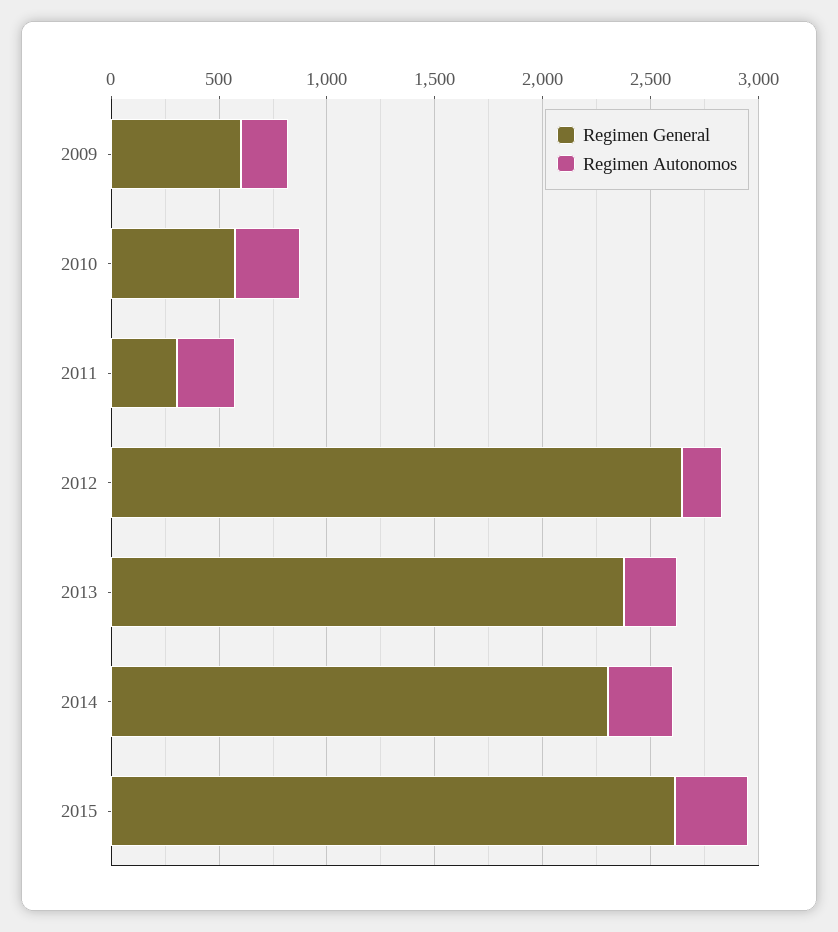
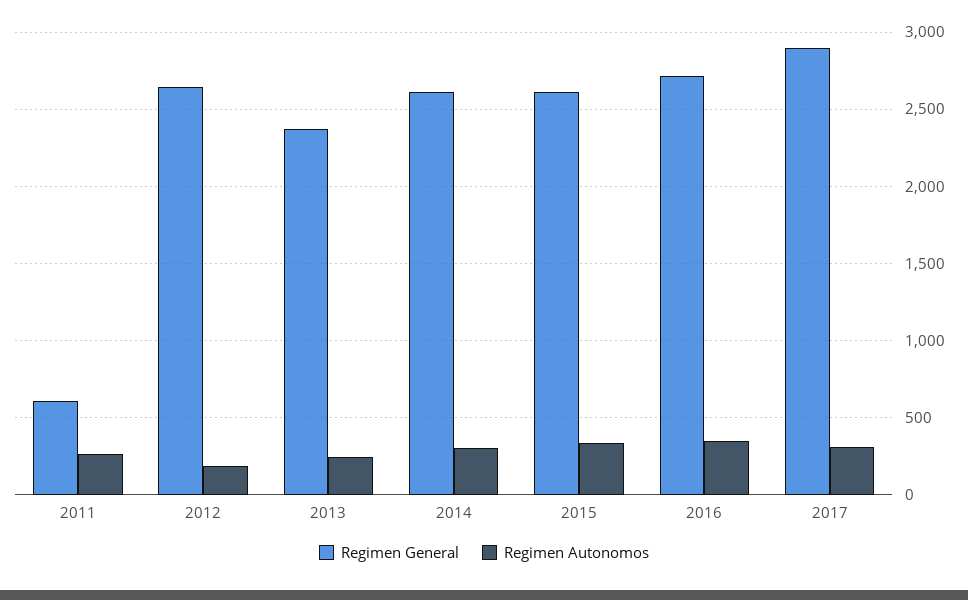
Regimen General, 2009: 600 -> none
Regimen Autonomos, 2009: 200 -> none
Regimen General, 2010: 600 -> none
Regimen Autonomos, 2010: 300 -> none
Regimen General, 2011: 300 -> 600
Regimen General, 2014: 2300 -> 2600
Regimen General, 2016: none -> 2700
Regimen Autonomos, 2016: none -> 350
Regimen General, 2017: none -> 2900
Regimen Autonomos, 2017: none -> 300

